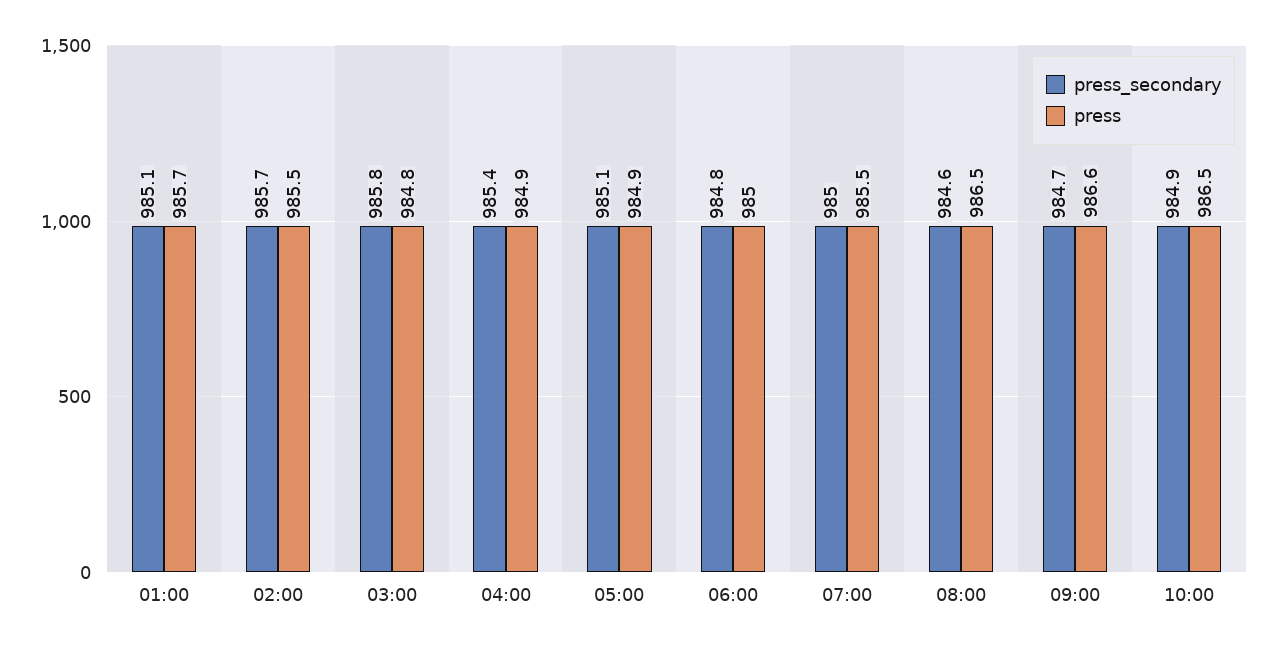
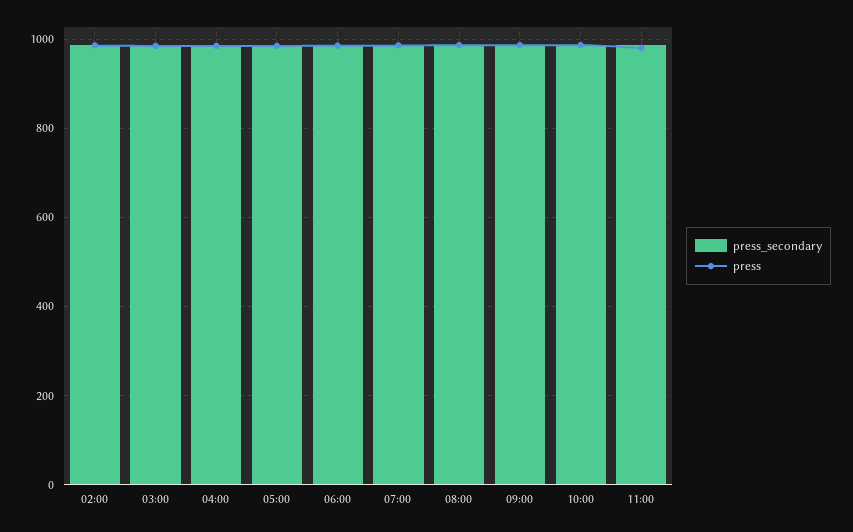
press_secondary, 01:00: 985.1 -> none
press, 01:00: 985.7 -> none
press_secondary, 11:00: none -> 980
press, 11:00: none -> 980

